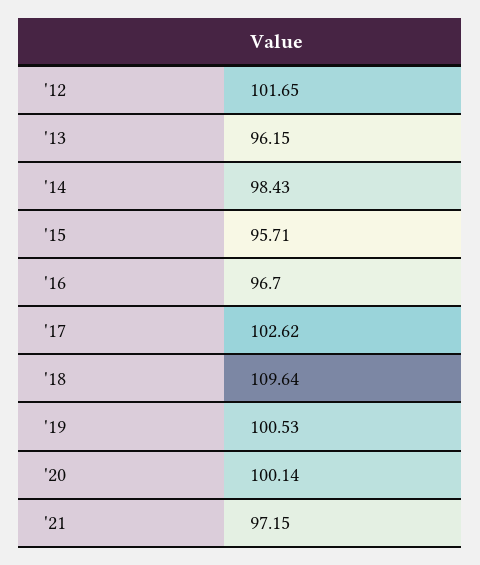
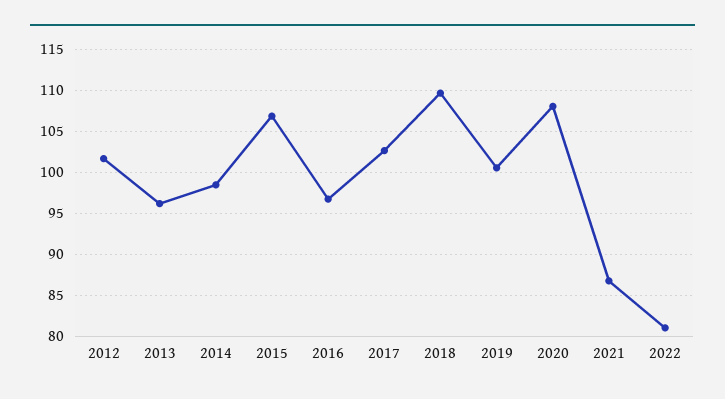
'15: 95.71 -> 107
'20: 100.14 -> 108
'21: 97.15 -> 87
2022: none -> 81

